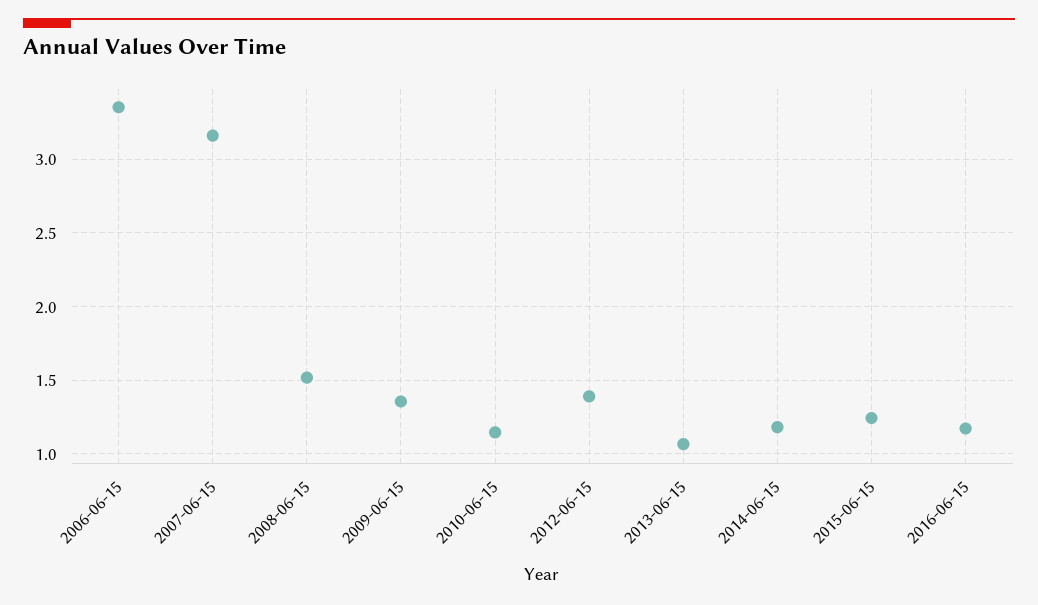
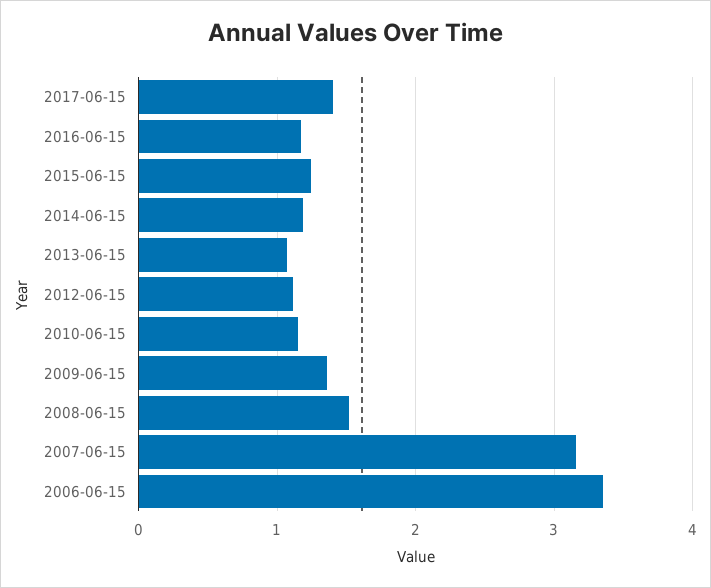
2012-06-15: 1.4 -> 1.1
2017-06-15: none -> 1.4

